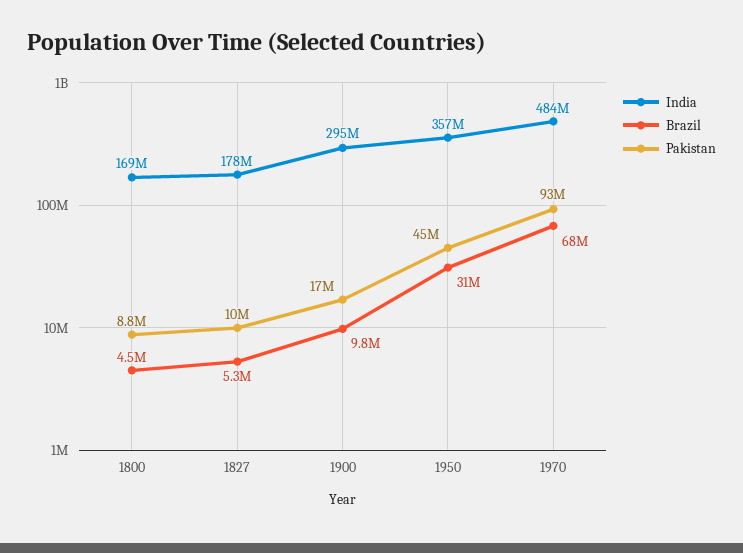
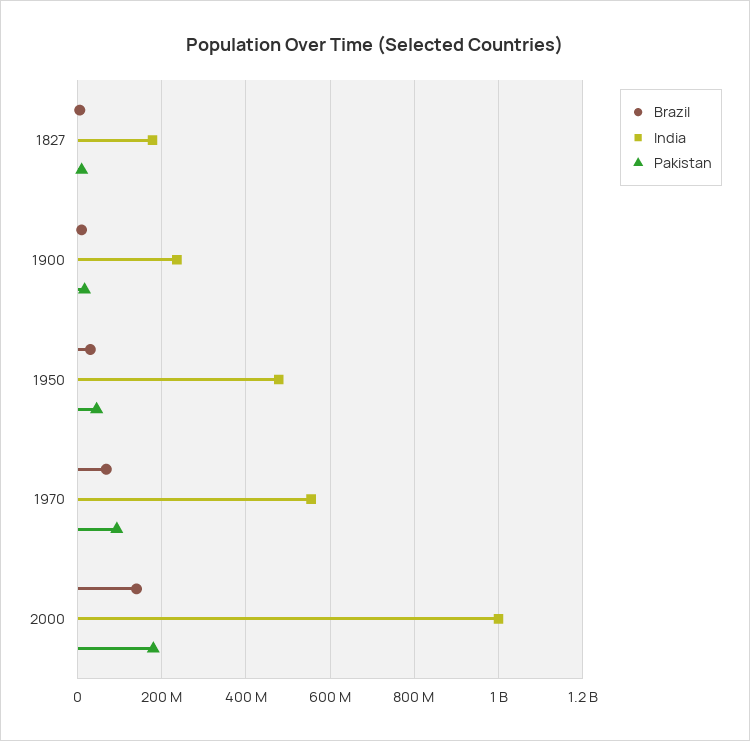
India, 1800: 169000000 -> none
Brazil, 1800: 4500000 -> none
Pakistan, 1800: 8800000 -> none
India, 1900: 295000000 -> 240000000
India, 1950: 357000000 -> 480000000
India, 1970: 484000000 -> 560000000
Brazil, 2000: none -> 140000000
India, 2000: none -> 1000000000
Pakistan, 2000: none -> 180000000

